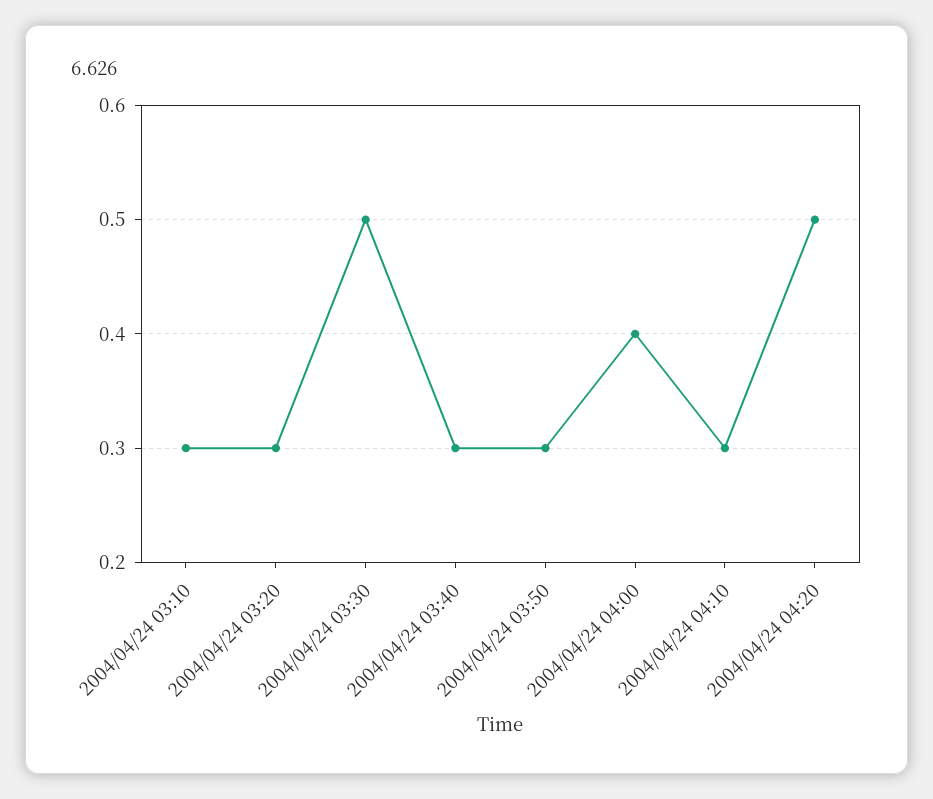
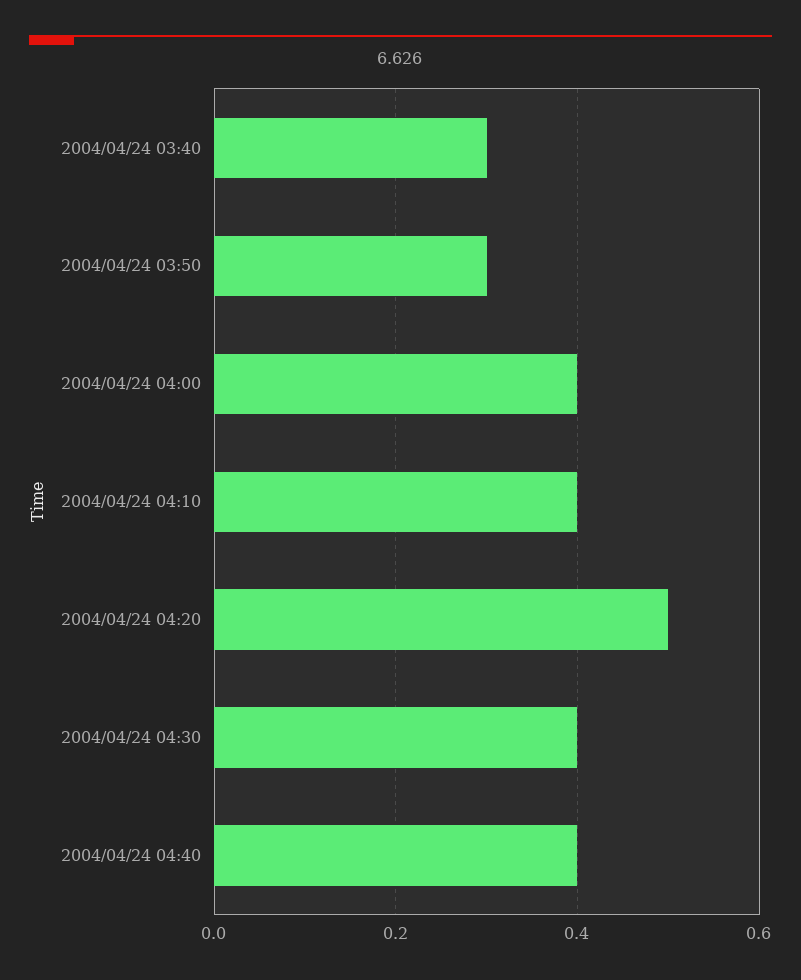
2004/04/24 03:10: 0.3 -> none
2004/04/24 03:20: 0.3 -> none
2004/04/24 03:30: 0.5 -> none
2004/04/24 04:10: 0.3 -> 0.4
2004/04/24 04:30: none -> 0.4
2004/04/24 04:40: none -> 0.4

